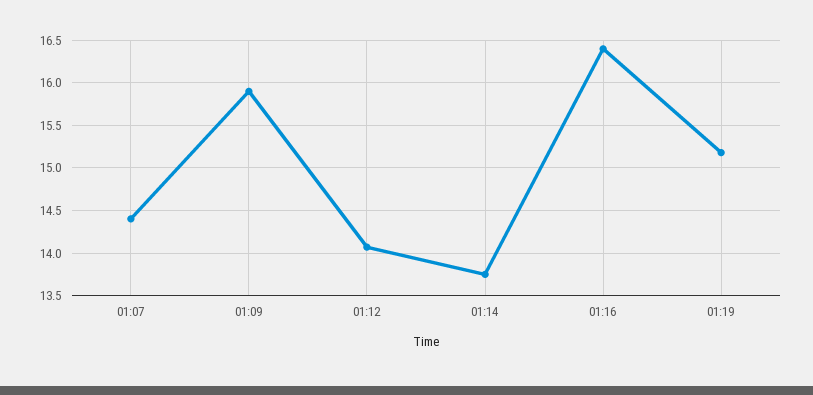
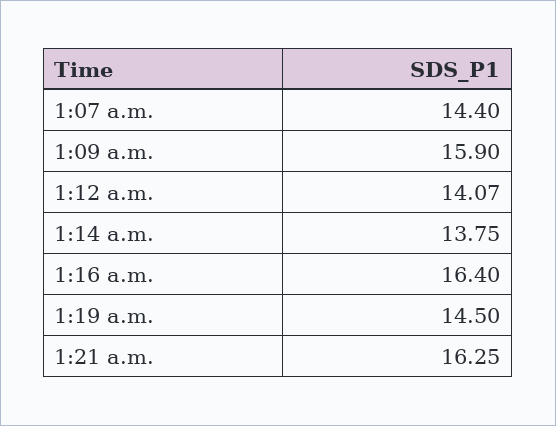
01:19: 15.2 -> 14.5
1:21 a.m.: none -> 16.25

